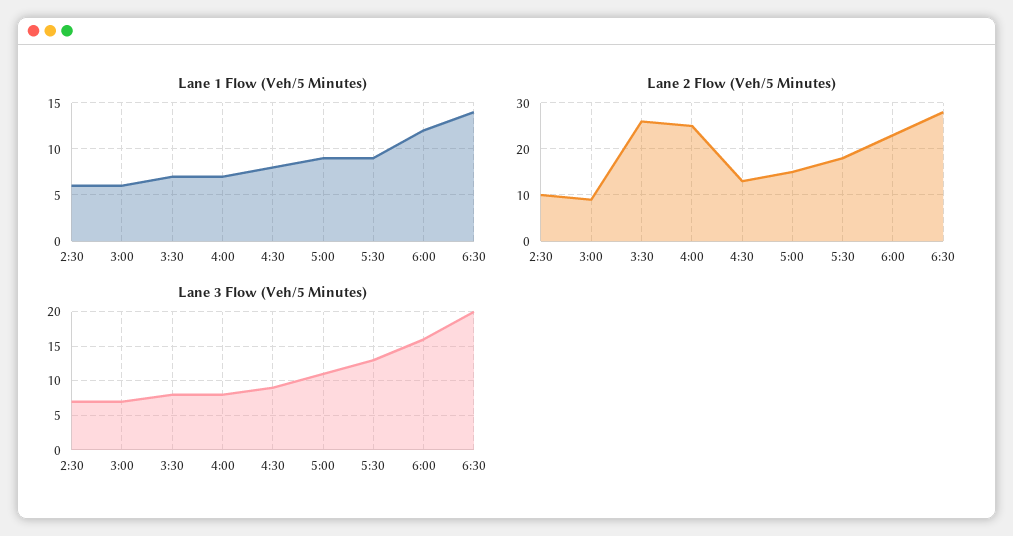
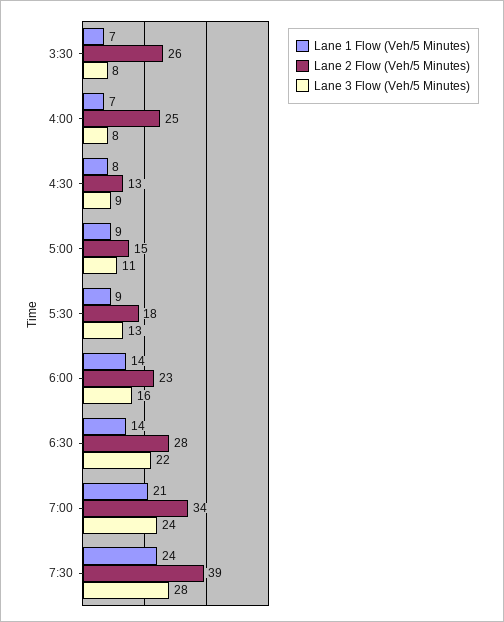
Lane 1 Flow (Veh/5 Minutes), 2:30: 6 -> none
Lane 1 Flow (Veh/5 Minutes), 3:00: 6 -> none
Lane 1 Flow (Veh/5 Minutes), 6:00: 12 -> 14
Lane 2 Flow (Veh/5 Minutes), 2:30: 10 -> none
Lane 2 Flow (Veh/5 Minutes), 3:00: 10 -> none
Lane 3 Flow (Veh/5 Minutes), 2:30: 7 -> none
Lane 3 Flow (Veh/5 Minutes), 3:00: 7 -> none
Lane 3 Flow (Veh/5 Minutes), 6:30: 20 -> 22
Lane 1 Flow (Veh/5 Minutes), 7:00: none -> 21
Lane 2 Flow (Veh/5 Minutes), 7:00: none -> 34
Lane 3 Flow (Veh/5 Minutes), 7:00: none -> 24
Lane 1 Flow (Veh/5 Minutes), 7:30: none -> 24
Lane 2 Flow (Veh/5 Minutes), 7:30: none -> 39
Lane 3 Flow (Veh/5 Minutes), 7:30: none -> 28

